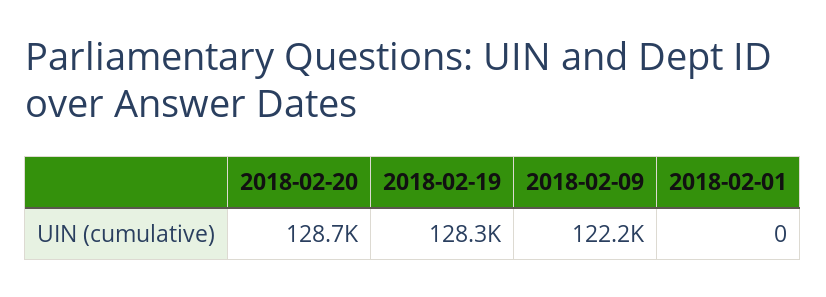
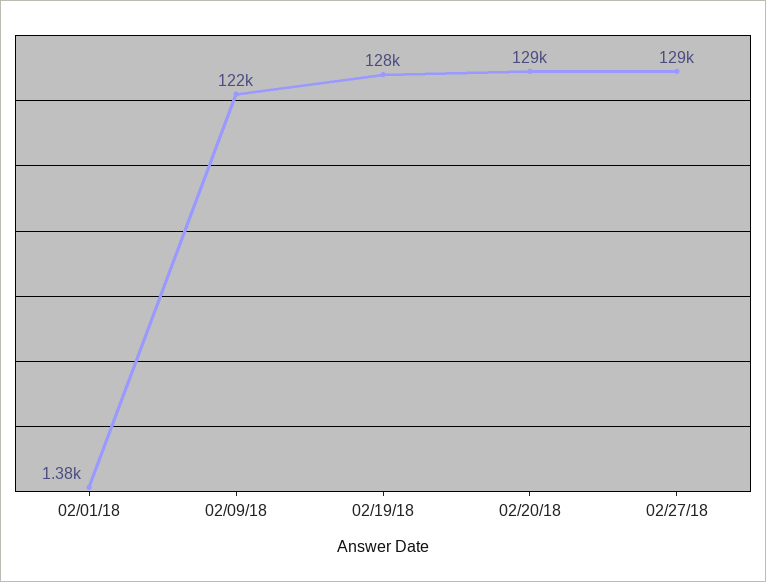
2018-02-01: 0 -> 1380
02/27/18: none -> 129000

